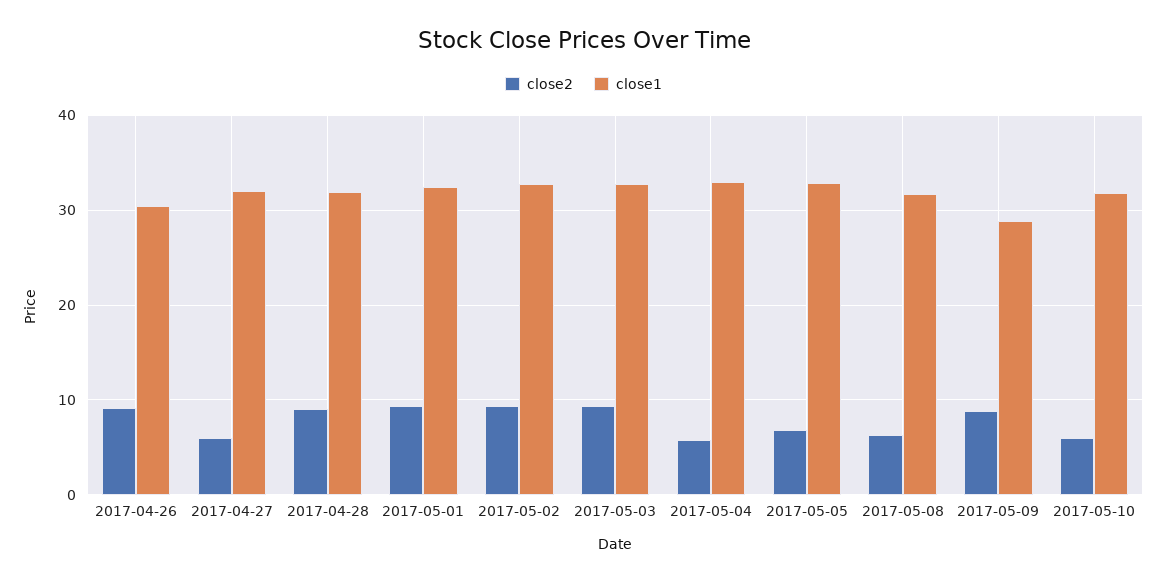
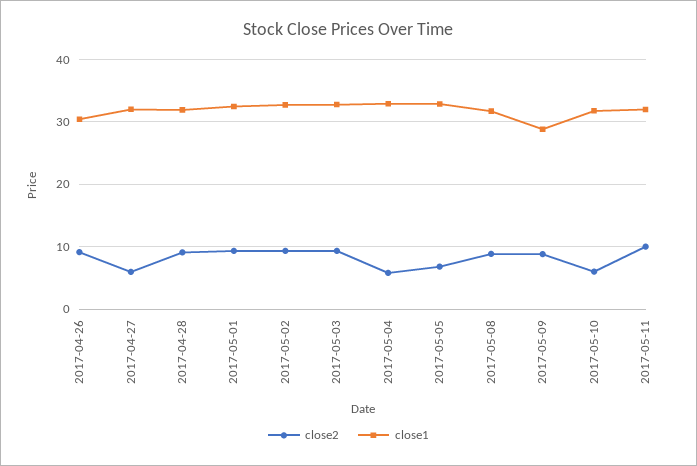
close2, 2017-05-08: 6 -> 9
close2, 2017-05-11: none -> 10
close1, 2017-05-11: none -> 32

